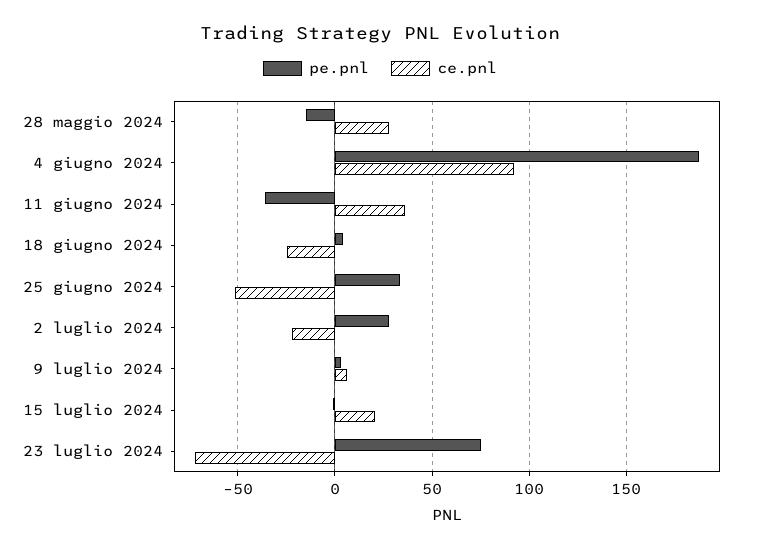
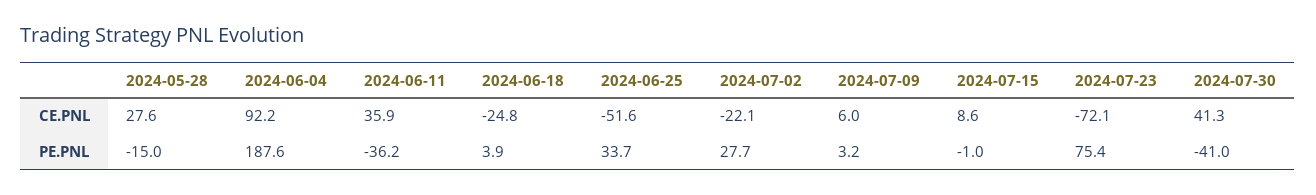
ce.pnl, 15 luglio 2024: 20 -> 8.6
ce.pnl, 2024-07-30: none -> 41.3
pe.pnl, 2024-07-30: none -> -41

